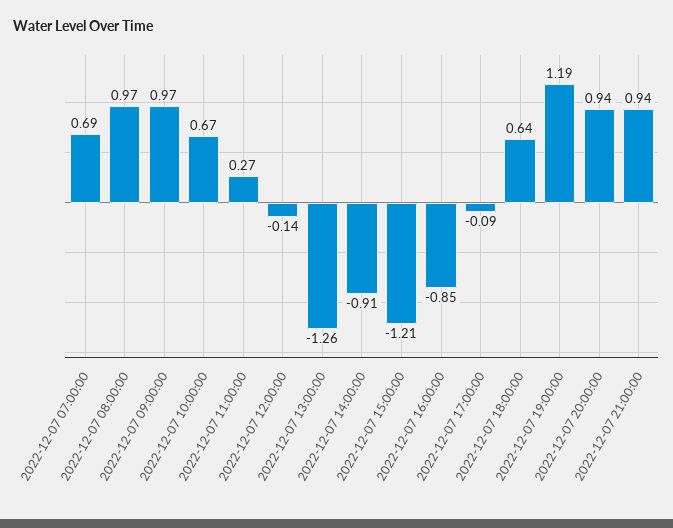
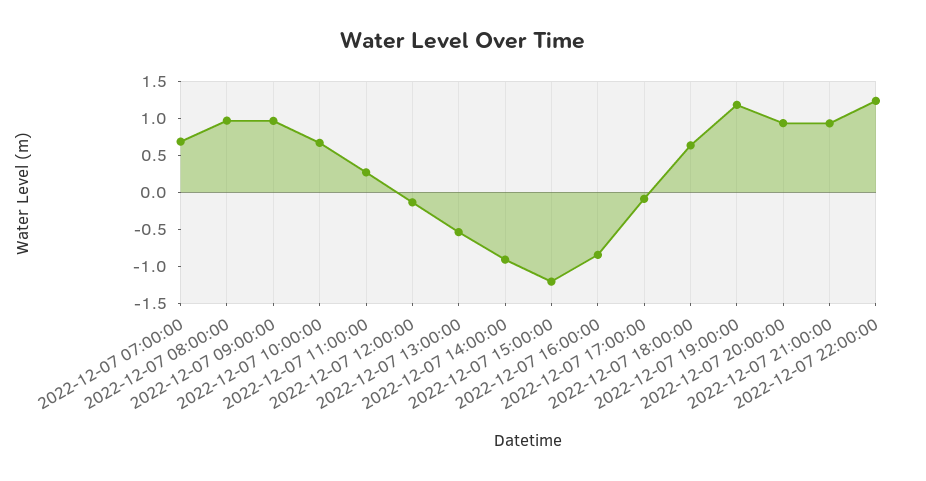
2022-12-07 13:00:00: -1.26 -> -0.5
2022-12-07 22:00:00: none -> 1.25

